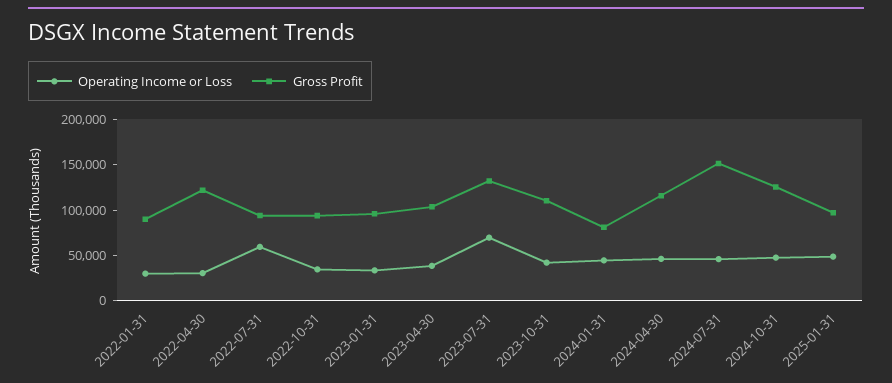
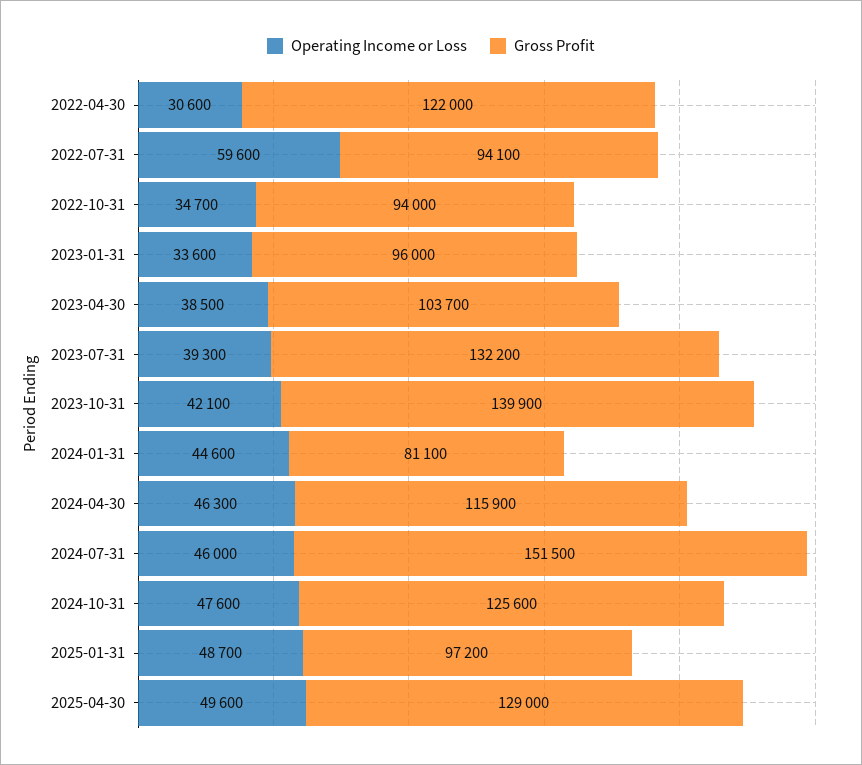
Operating Income or Loss, 2022-01-31: 30000 -> none
Gross Profit, 2022-01-31: 90000 -> none
Operating Income or Loss, 2023-07-31: 70000 -> 39300
Gross Profit, 2023-10-31: 110000 -> 139900
Operating Income or Loss, 2025-04-30: none -> 49600
Gross Profit, 2025-04-30: none -> 129000

